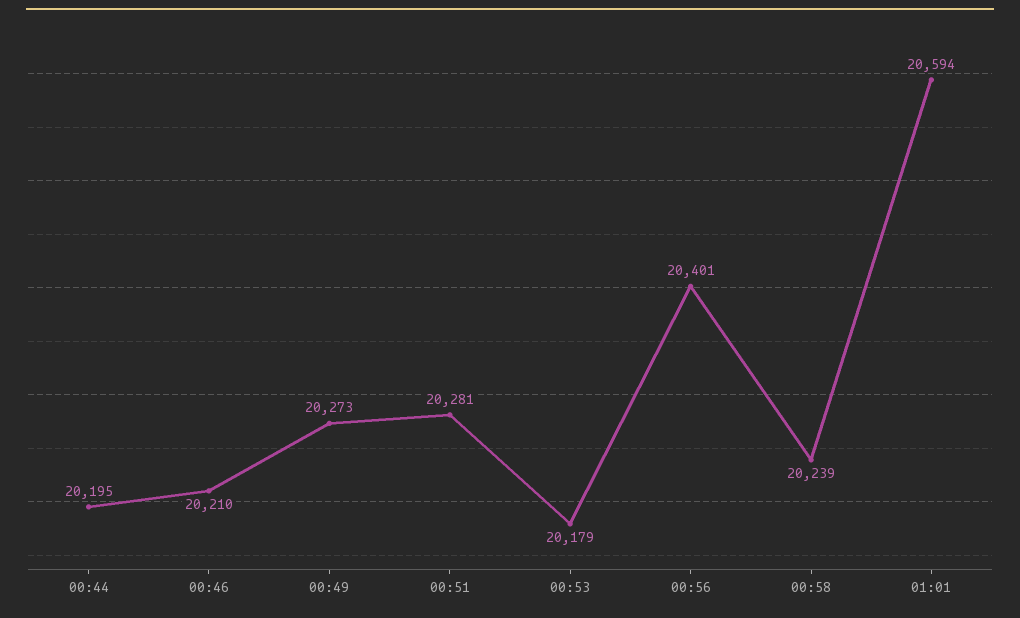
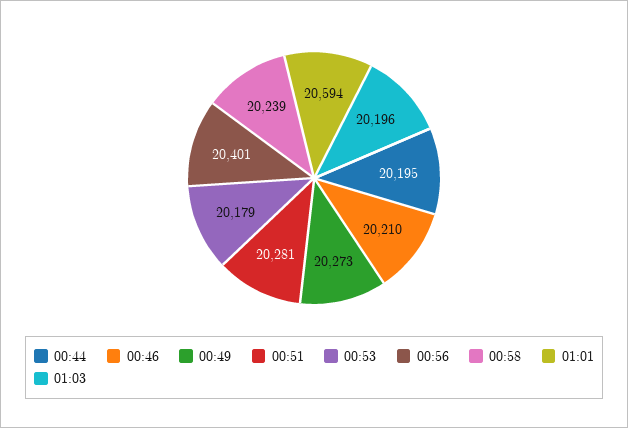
01:03: none -> 20196

